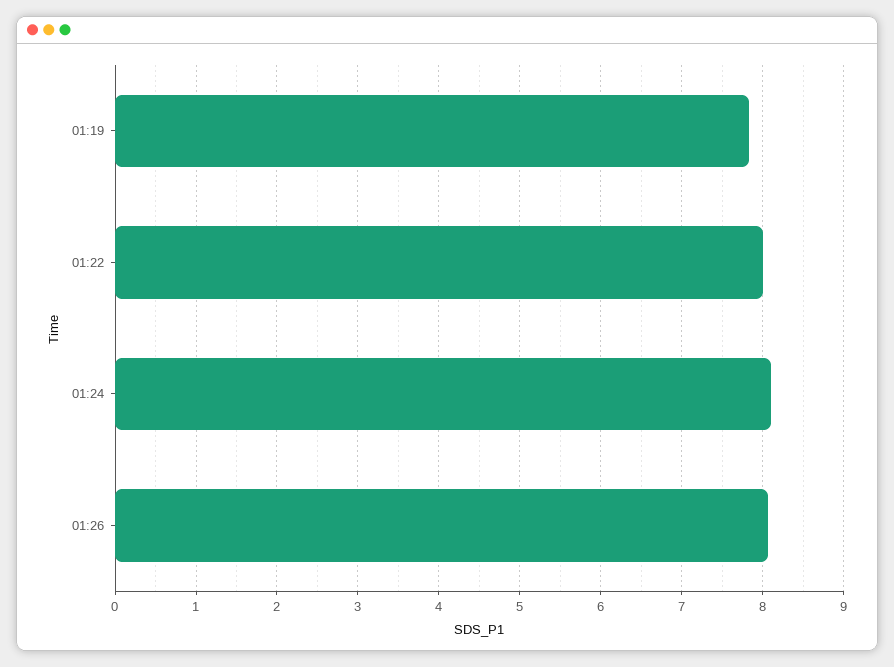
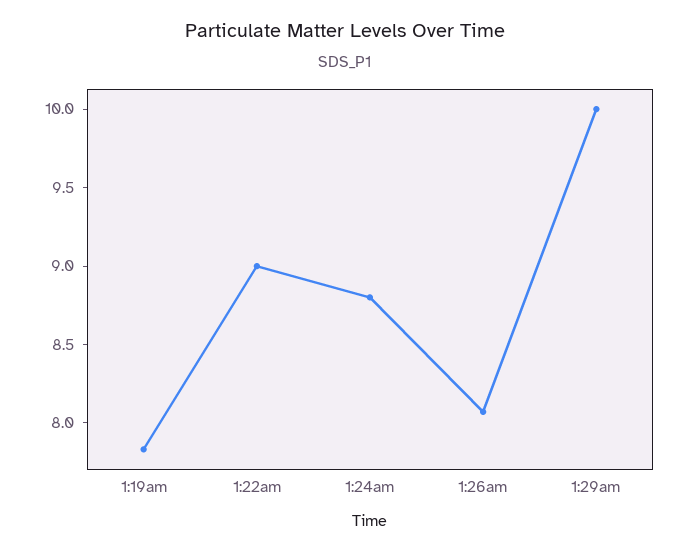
01:22: 8 -> 9
01:24: 8.1 -> 8.8
1:29am: none -> 10

